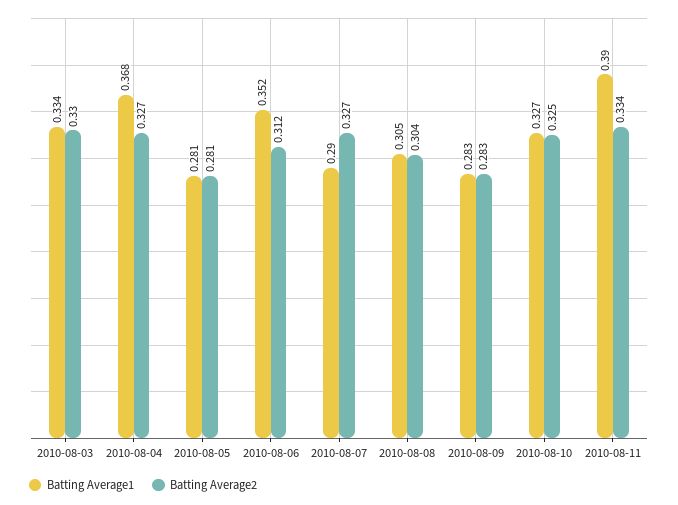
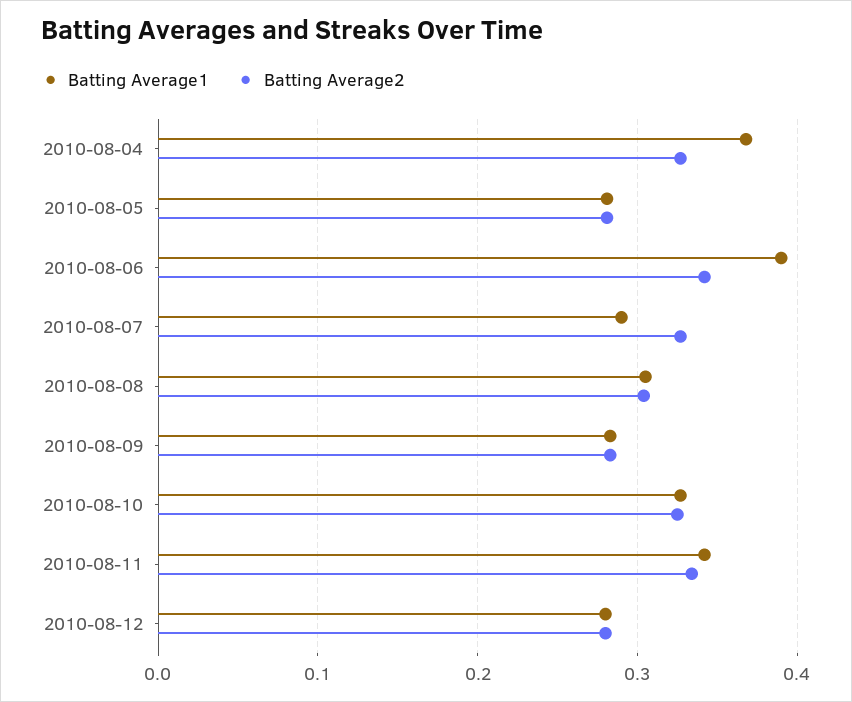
Batting Average1, 2010-08-03: 0.334 -> none
Batting Average2, 2010-08-03: 0.33 -> none
Batting Average1, 2010-08-06: 0.352 -> 0.39
Batting Average2, 2010-08-06: 0.312 -> 0.34
Batting Average1, 2010-08-11: 0.39 -> 0.34
Batting Average1, 2010-08-12: none -> 0.28
Batting Average2, 2010-08-12: none -> 0.28

